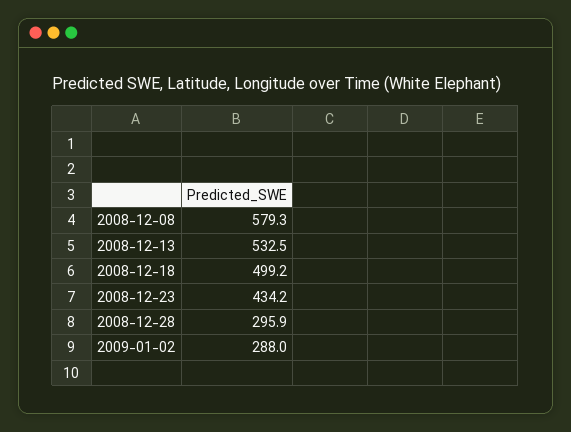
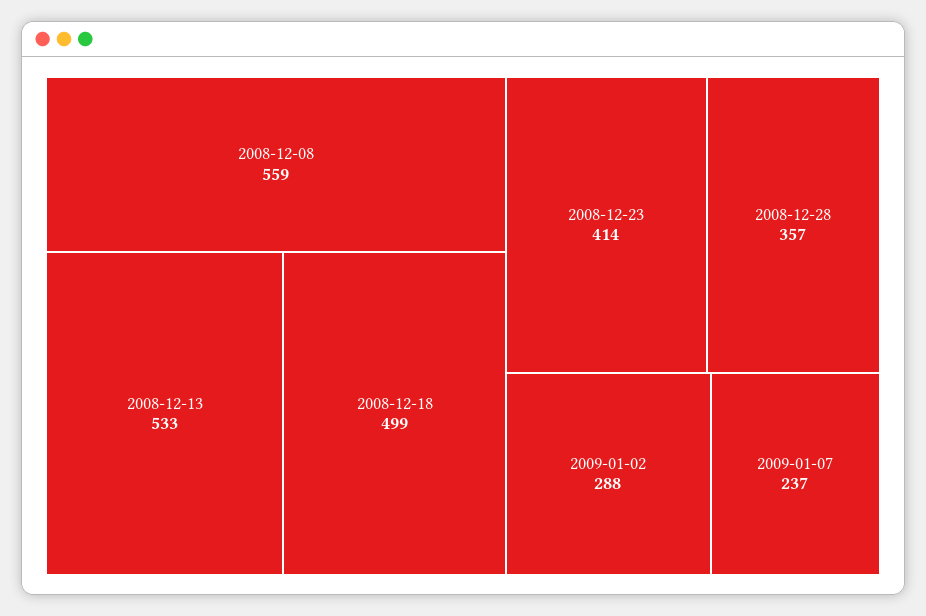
2008-12-08: 579.3 -> 559
2008-12-23: 434.2 -> 414
2008-12-28: 295.9 -> 357
2009-01-07: none -> 237

